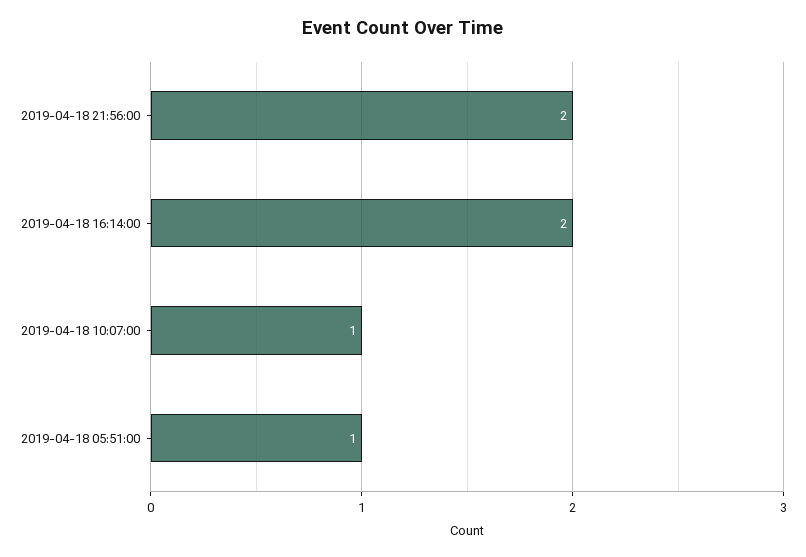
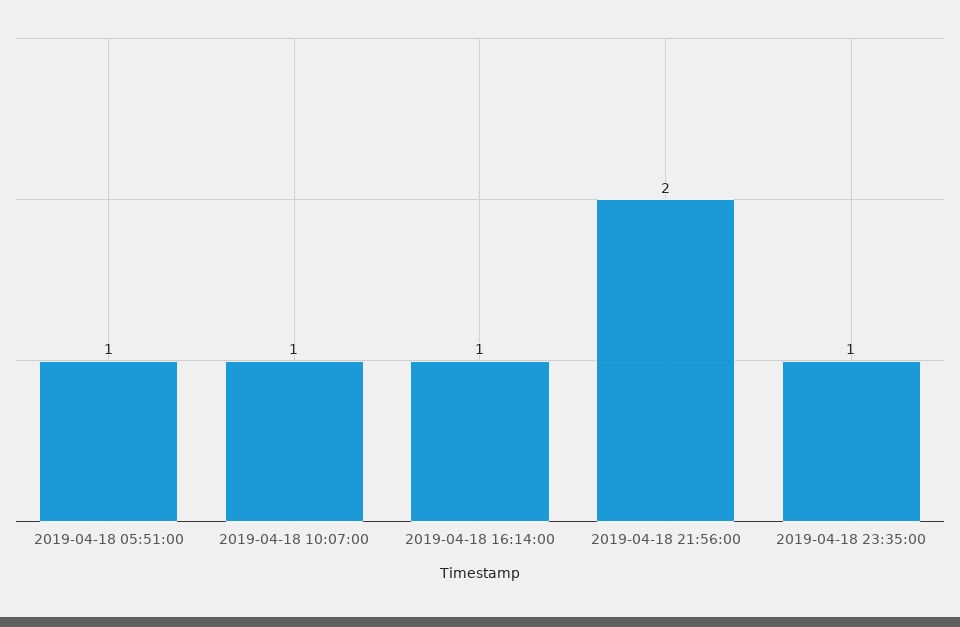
2019-04-18 16:14:00: 2 -> 1
2019-04-18 23:35:00: none -> 1

